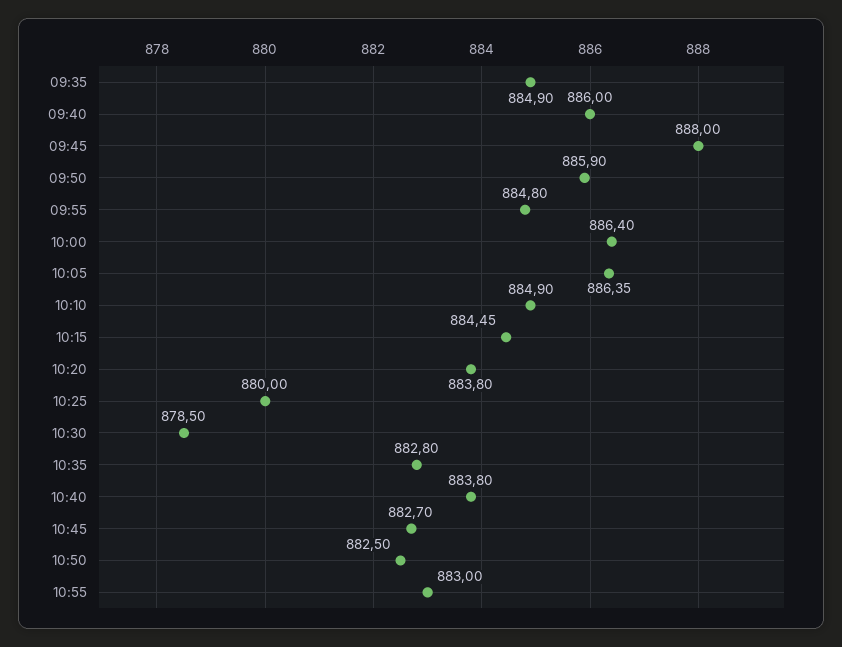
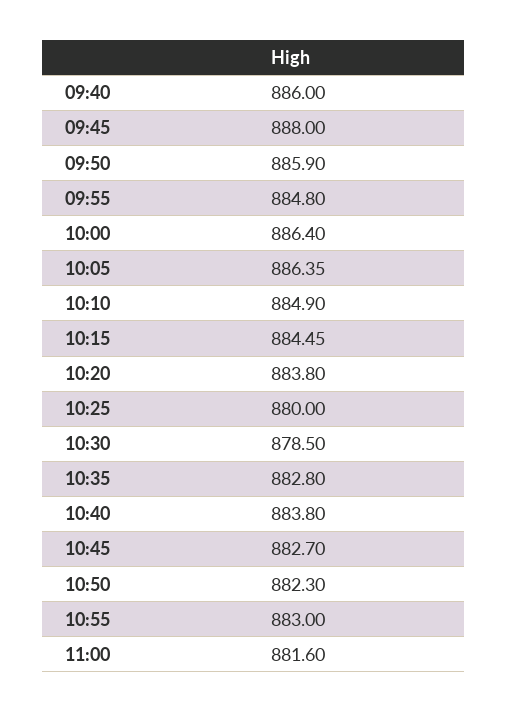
09:35: 884.9 -> none
10:50: 882.5 -> 882.3
11:00: none -> 881.6

